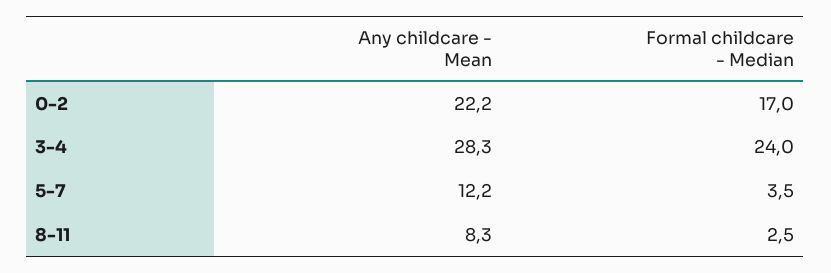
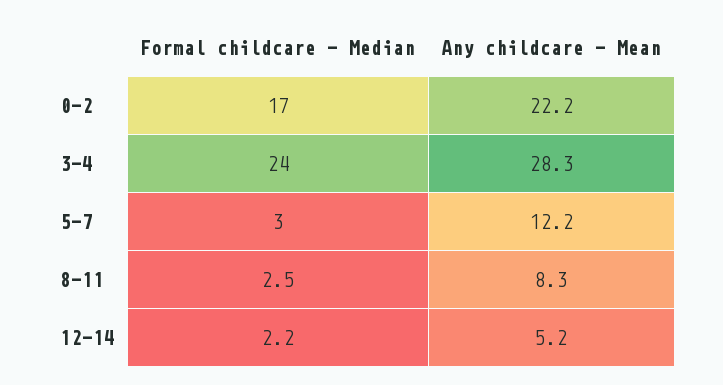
Formal childcare - Median, 5-7: 3.5 -> 3
Formal childcare - Median, 12-14: none -> 2.2
Any childcare - Mean, 12-14: none -> 5.2

